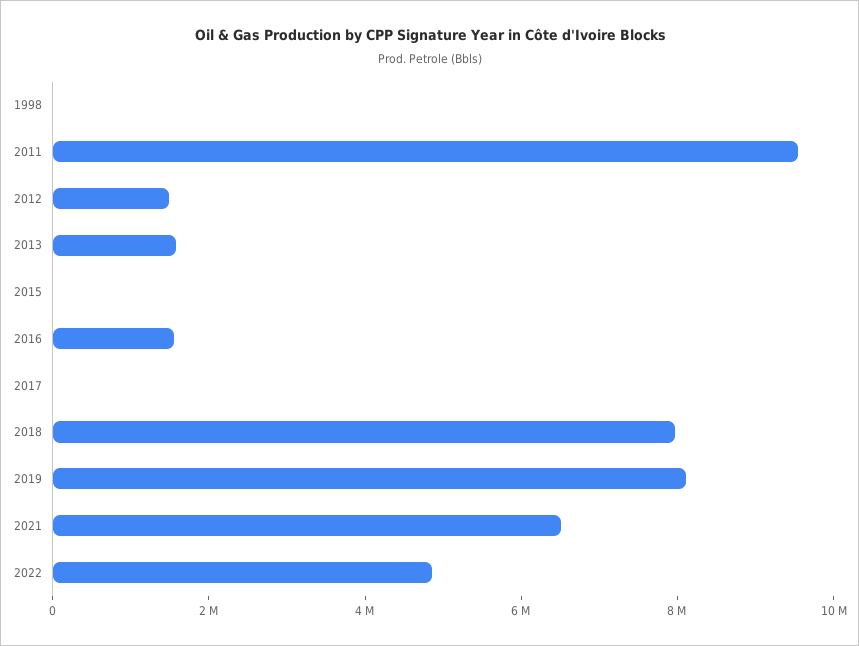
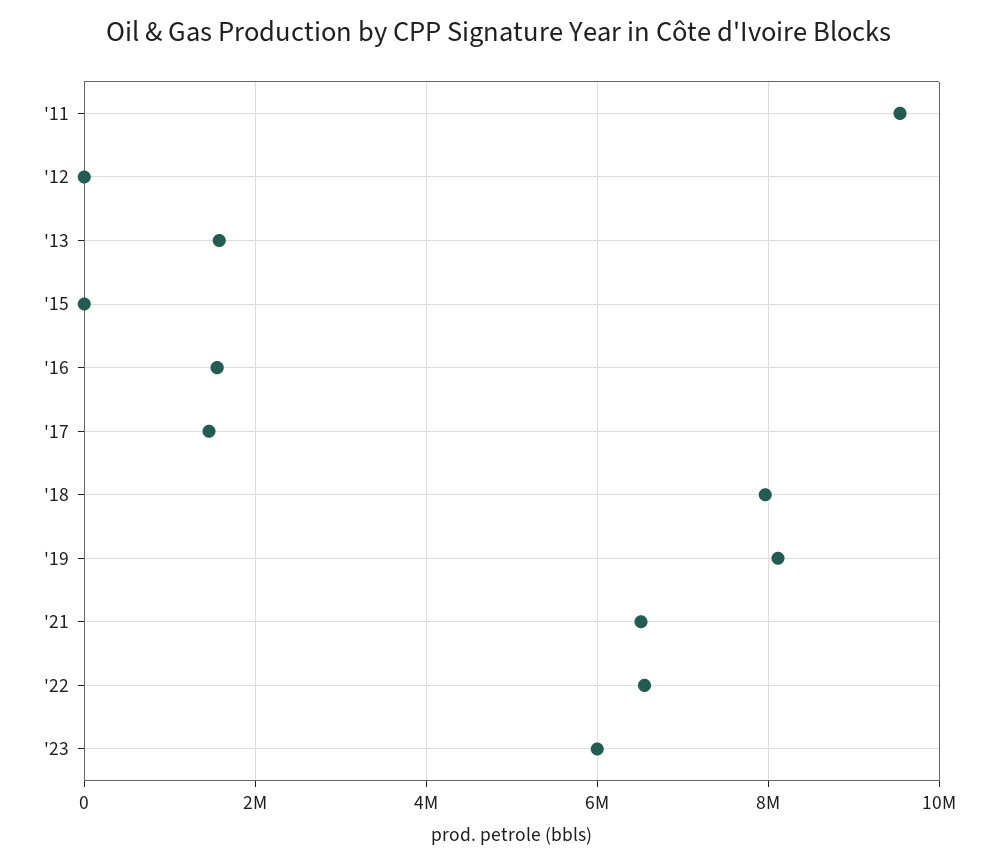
1998: 0 -> none
2012: 1500000 -> 0
2017: 0 -> 1400000
2022: 5000000 -> 6600000
'23: none -> 6000000

